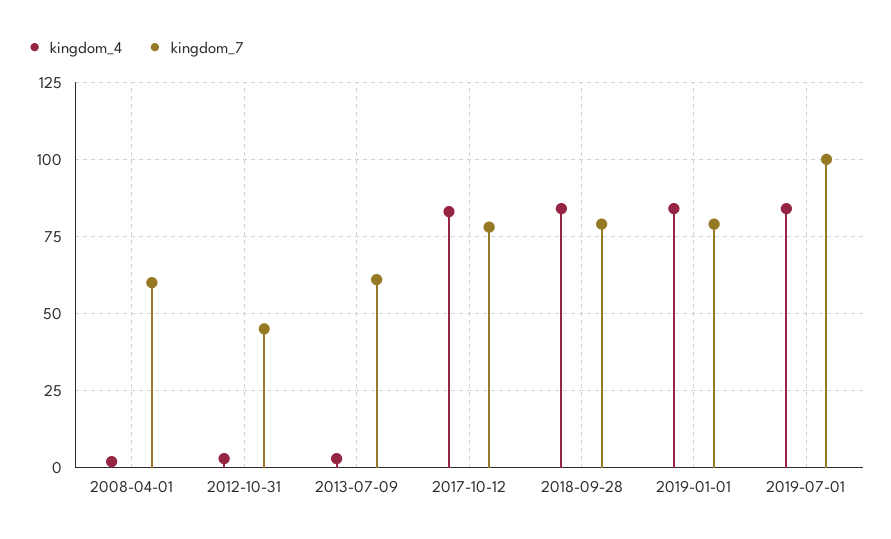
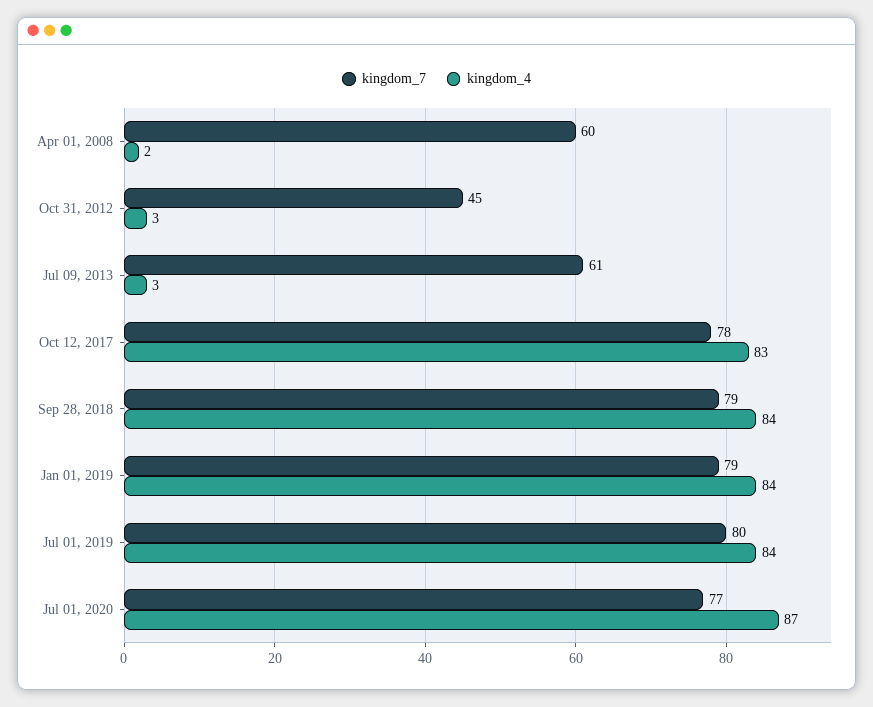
kingdom_7, 2019-07-01: 100 -> 80
kingdom_7, Jul 01, 2020: none -> 77
kingdom_4, Jul 01, 2020: none -> 87

